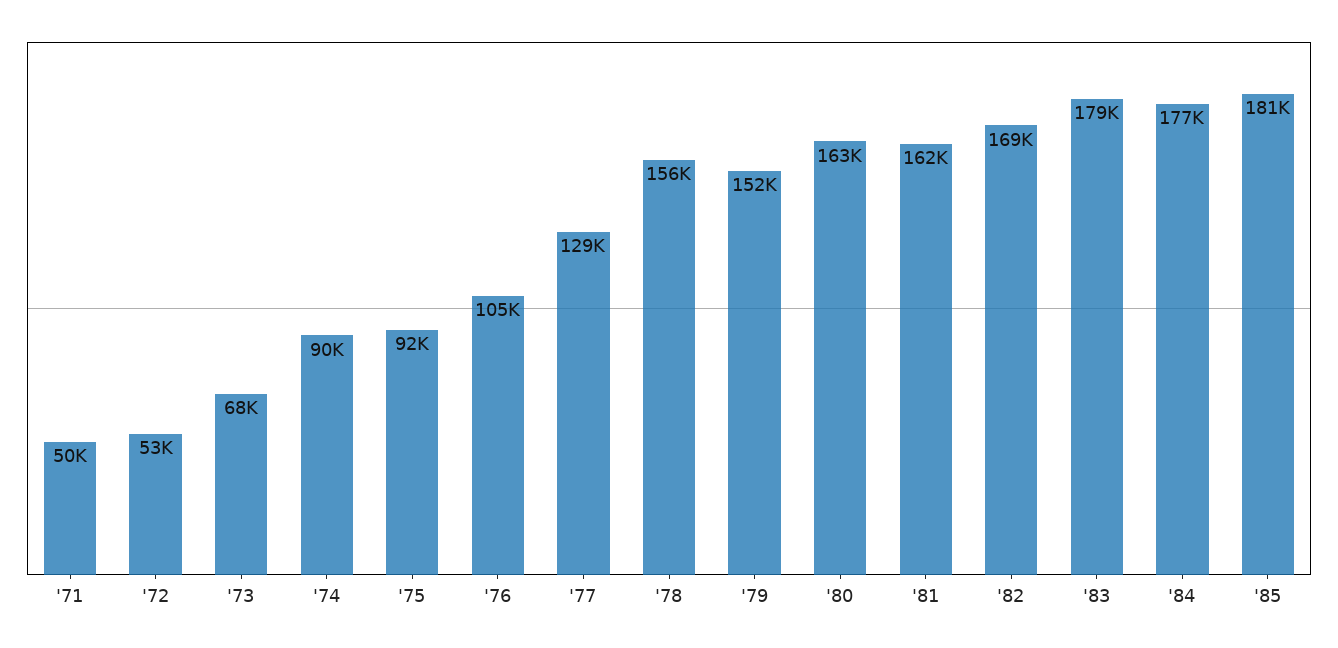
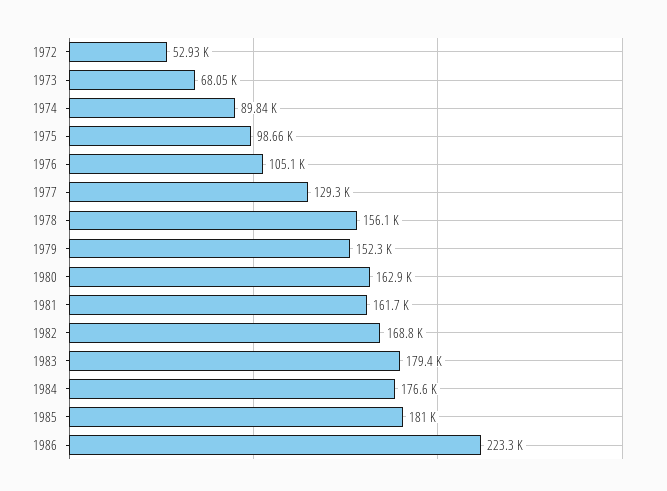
'71: 50000 -> none
'75: 92000 -> 98660
1986: none -> 223300

